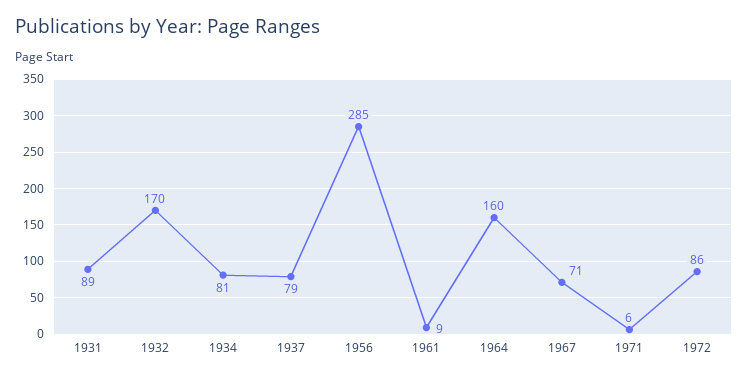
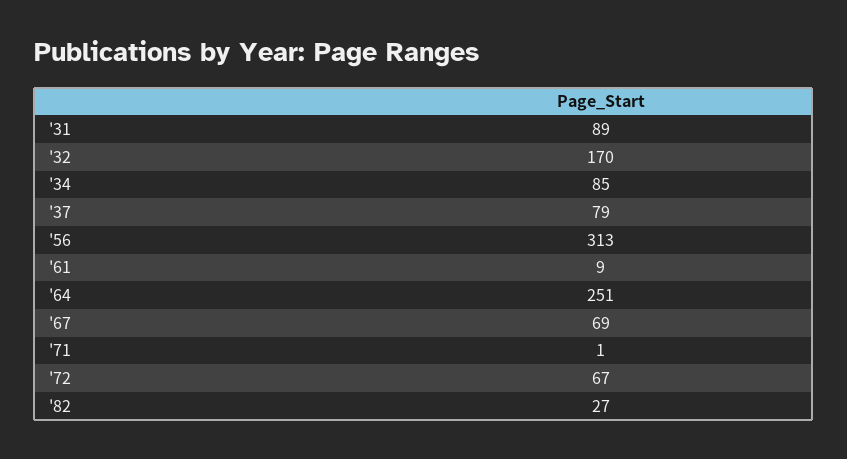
1934: 81 -> 85
1956: 285 -> 313
1964: 160 -> 251
1967: 71 -> 69
1971: 6 -> 1
1972: 86 -> 67
'82: none -> 27

